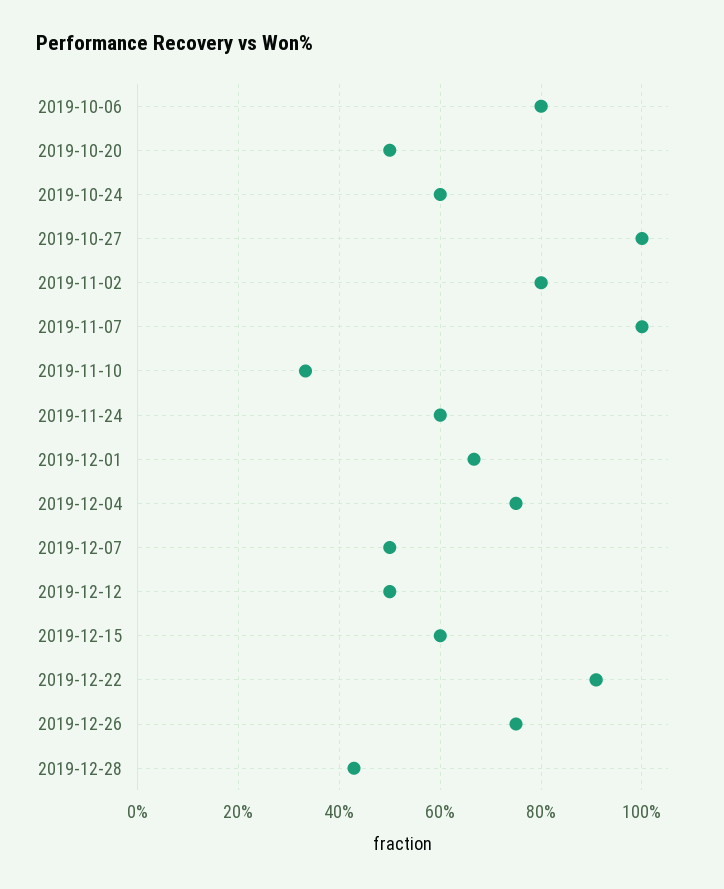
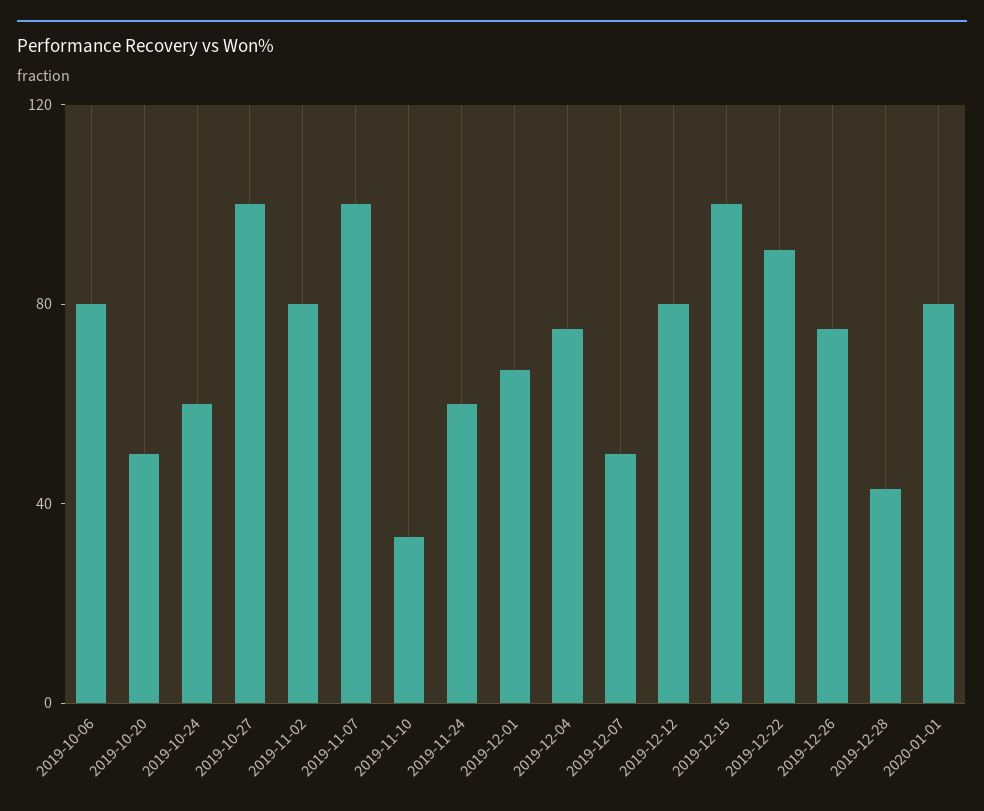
2019-12-12: 50 -> 80
2019-12-15: 60 -> 100
2020-01-01: none -> 80

